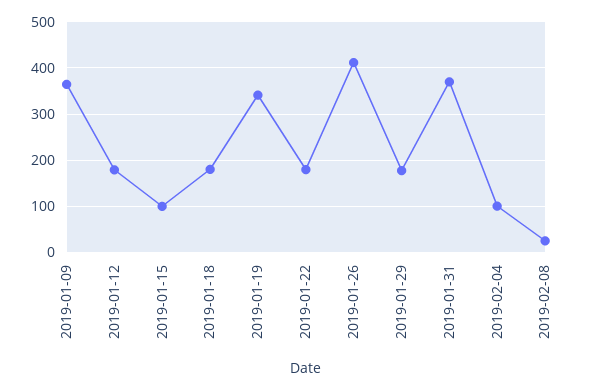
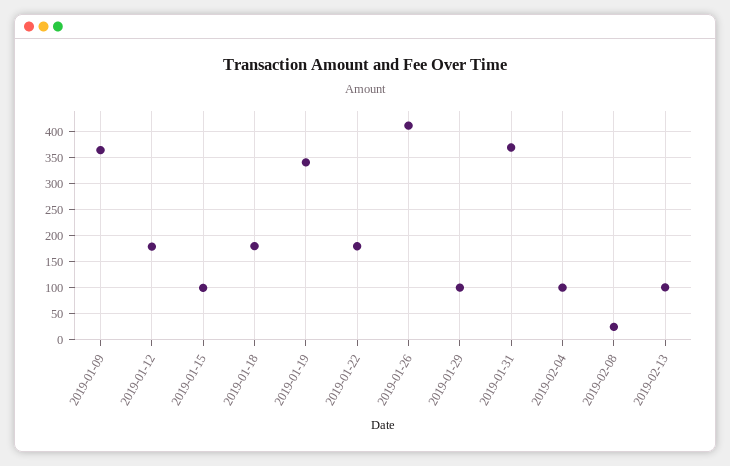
2019-01-29: 180 -> 100
2019-02-13: none -> 100

